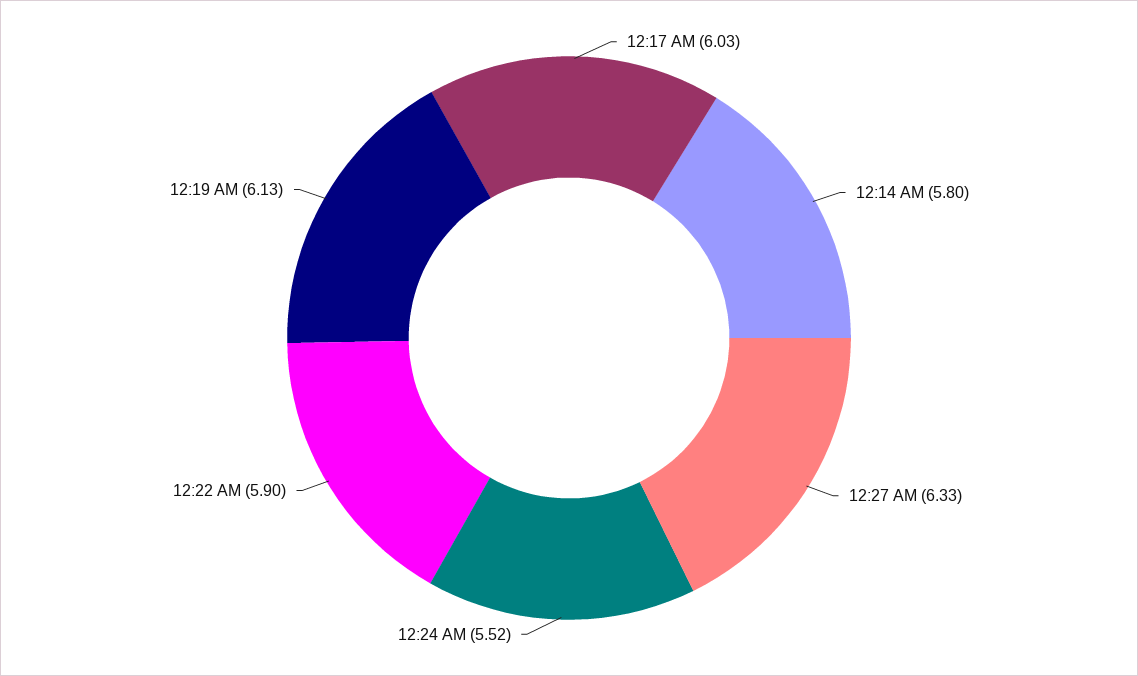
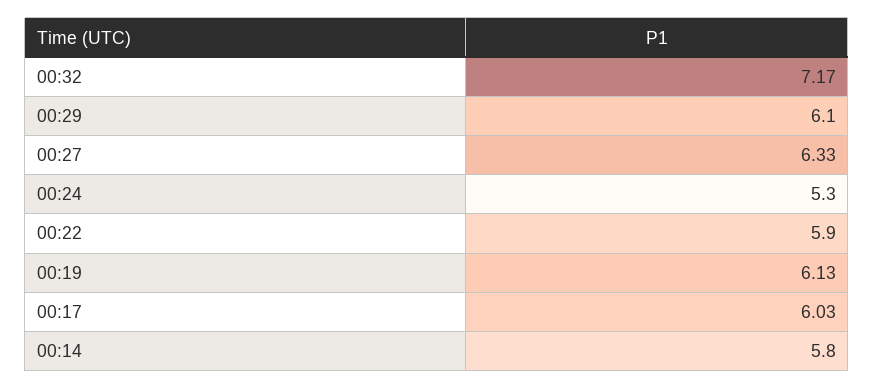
12:24 AM: 5.52 -> 5.3
00:32: none -> 7.17
00:29: none -> 6.1

